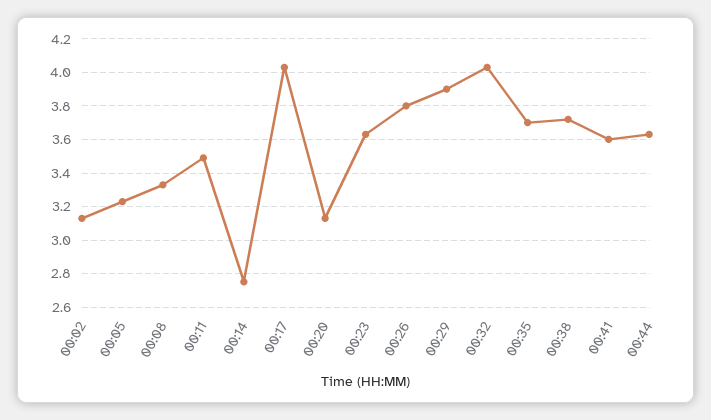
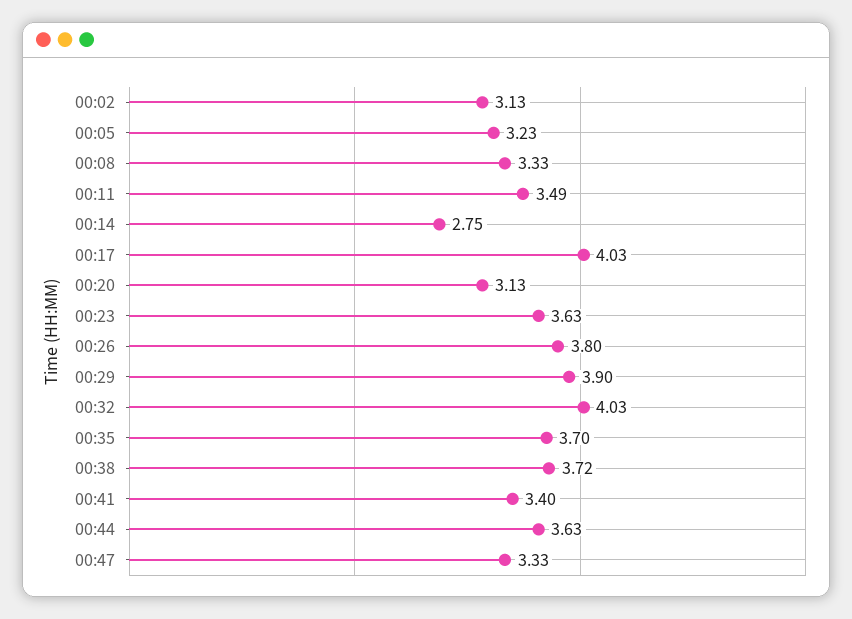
00:41: 3.6 -> 3.4
00:47: none -> 3.33

